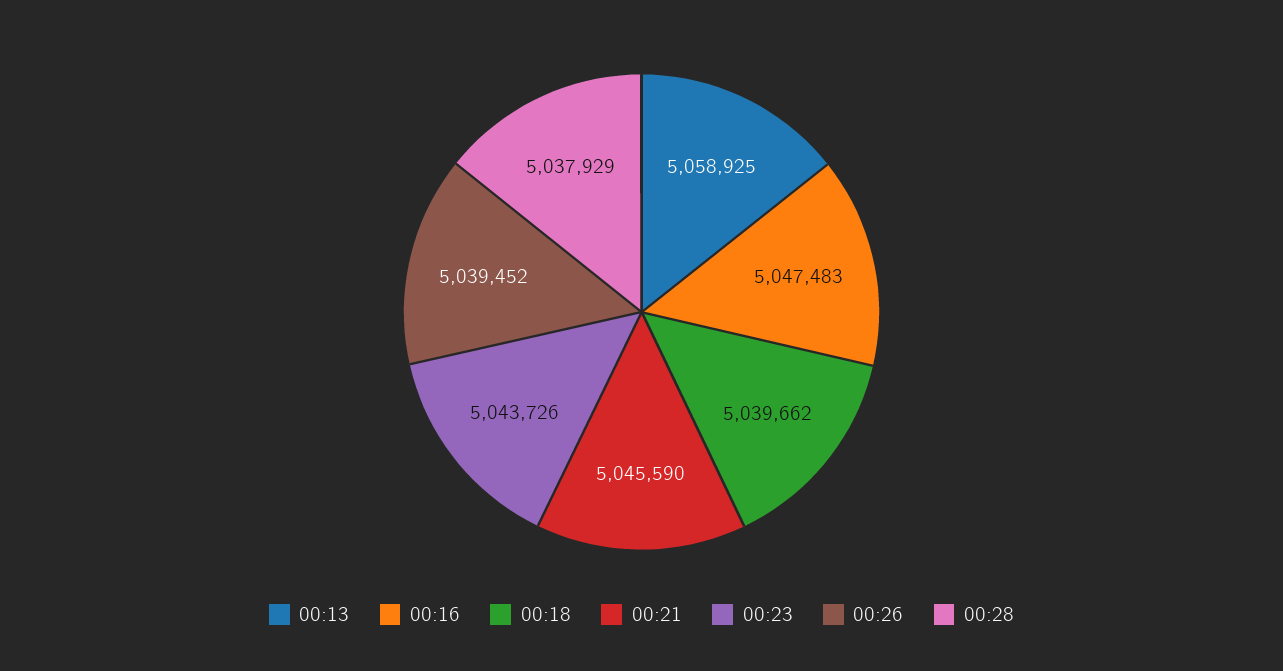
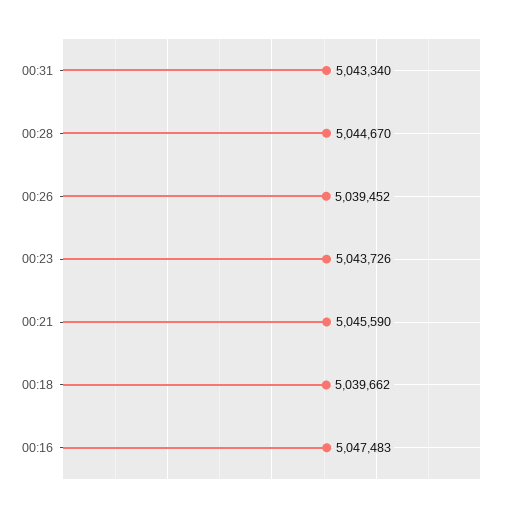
00:13: 5058925 -> none
00:28: 5037929 -> 5044670
00:31: none -> 5043340

